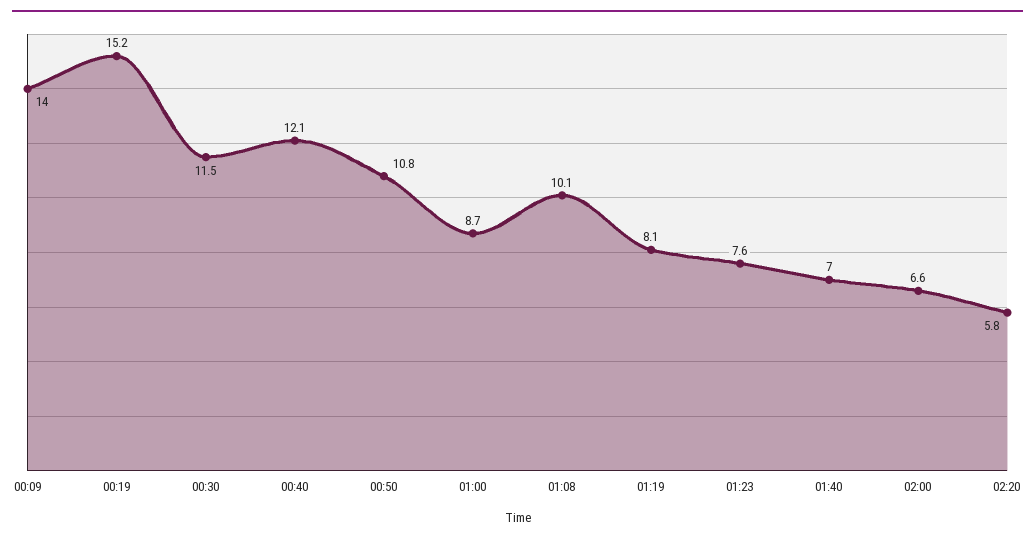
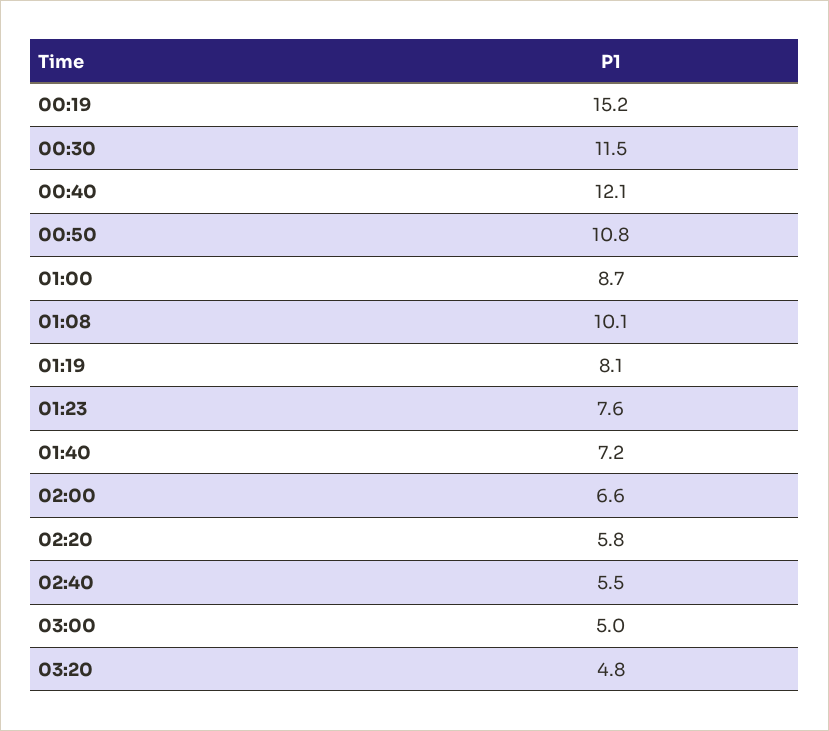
00:09: 14 -> none
01:40: 7 -> 7.2
02:40: none -> 5.5
03:00: none -> 5
03:20: none -> 4.8

